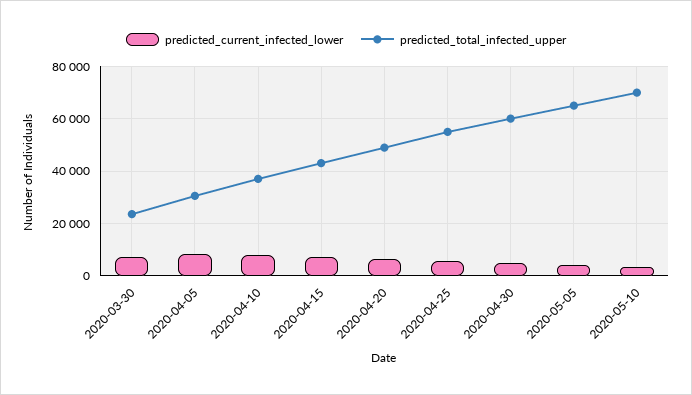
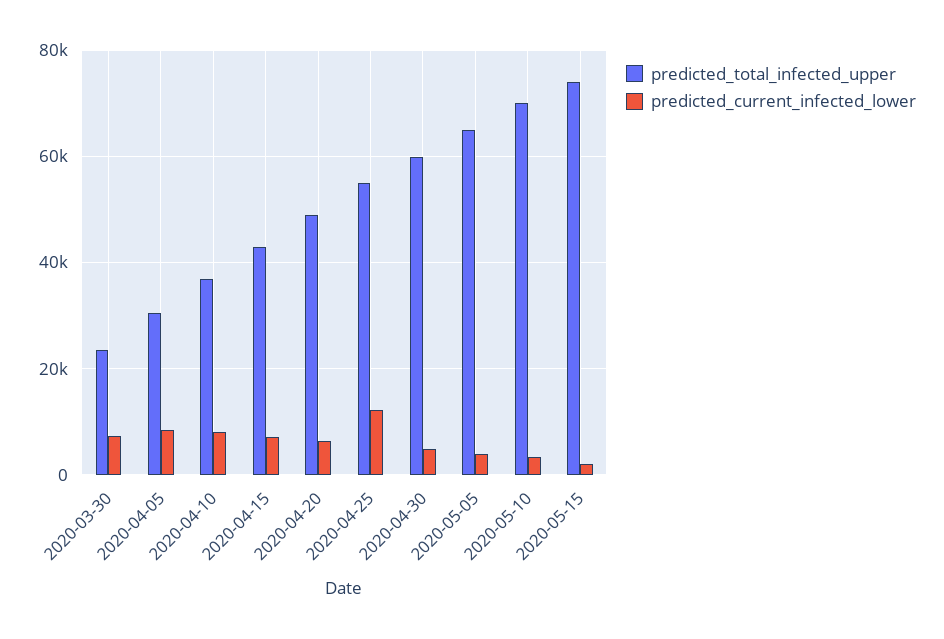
predicted_current_infected_lower, 2020-04-25: 5000 -> 12000
predicted_total_infected_upper, 2020-05-15: none -> 74000
predicted_current_infected_lower, 2020-05-15: none -> 2000

